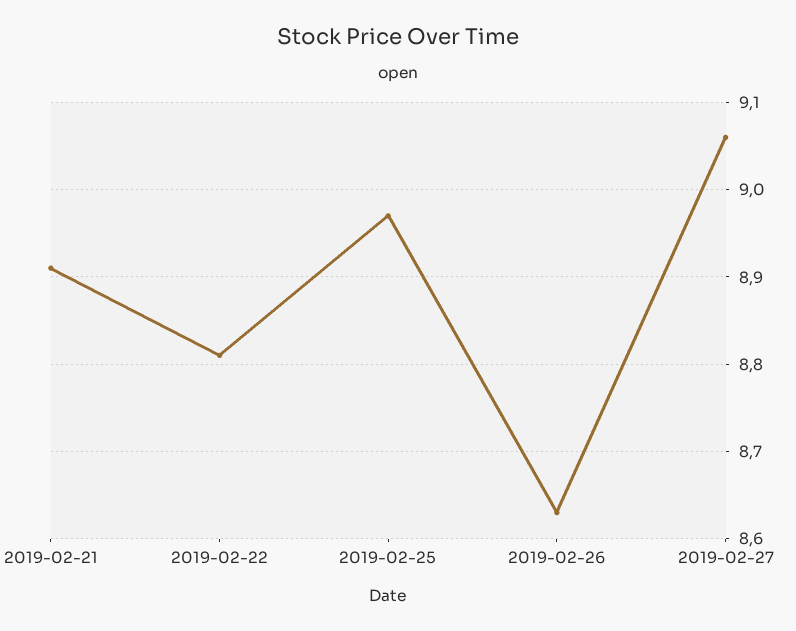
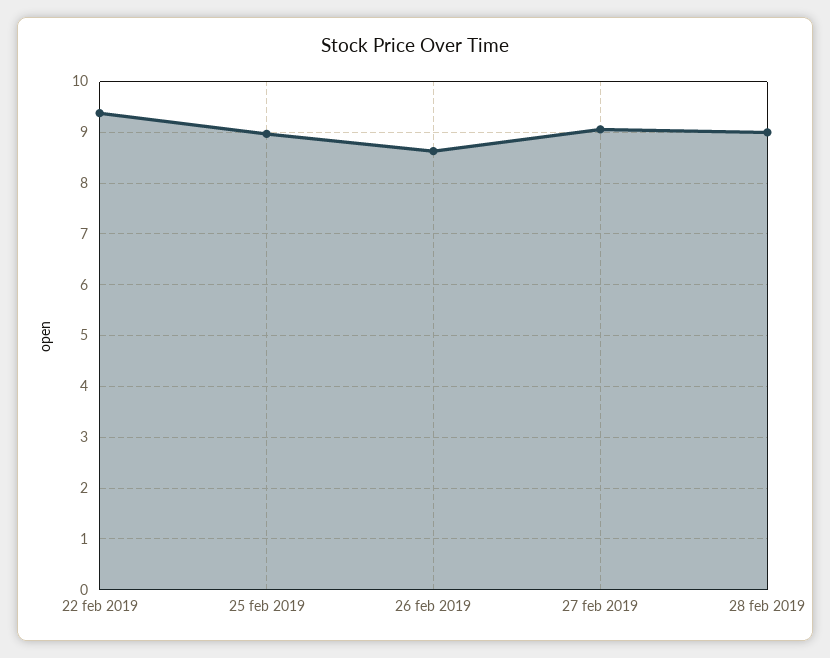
2019-02-21: 8.91 -> none
2019-02-22: 8.81 -> 9.4
28 feb 2019: none -> 9

